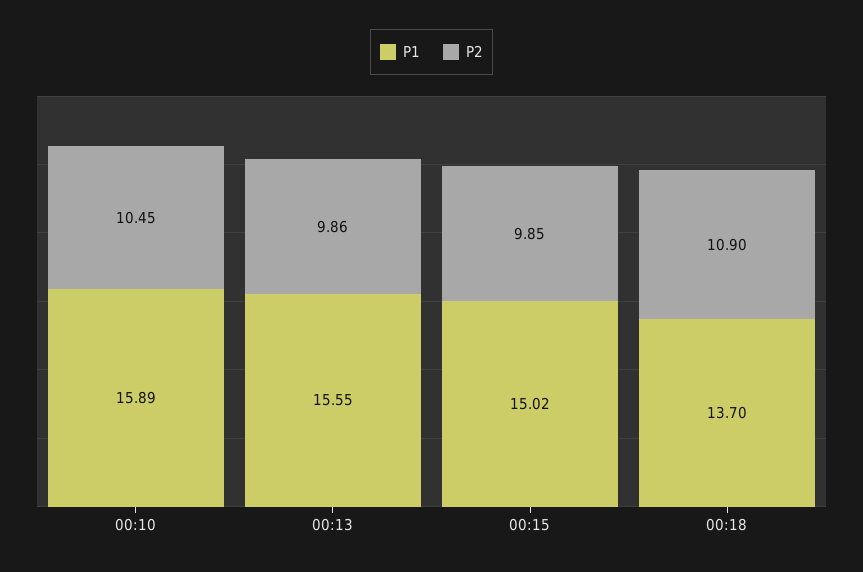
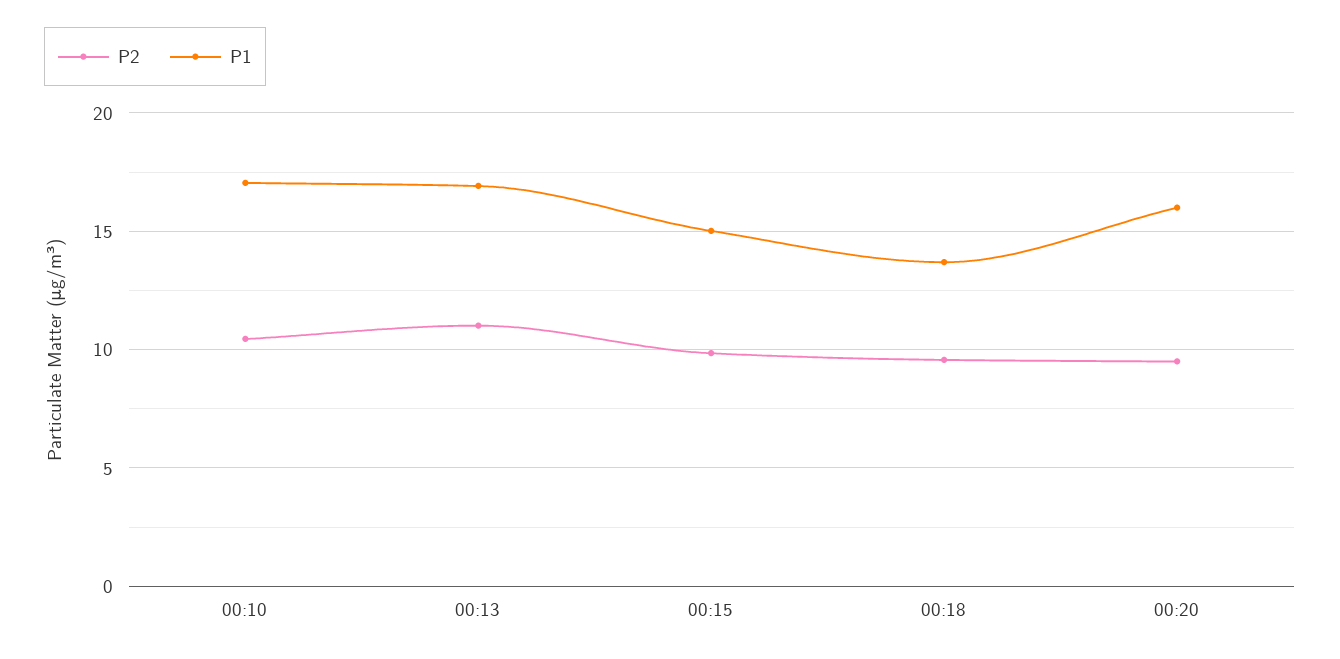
P1, 00:10: 15.89 -> 17
P1, 00:13: 15.55 -> 17
P2, 00:13: 9.86 -> 11
P2, 00:18: 10.9 -> 9.5
P2, 00:20: none -> 9.5
P1, 00:20: none -> 16

